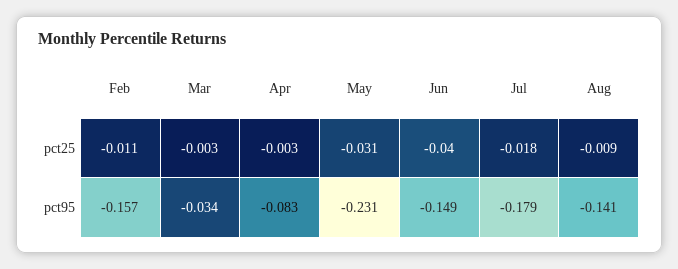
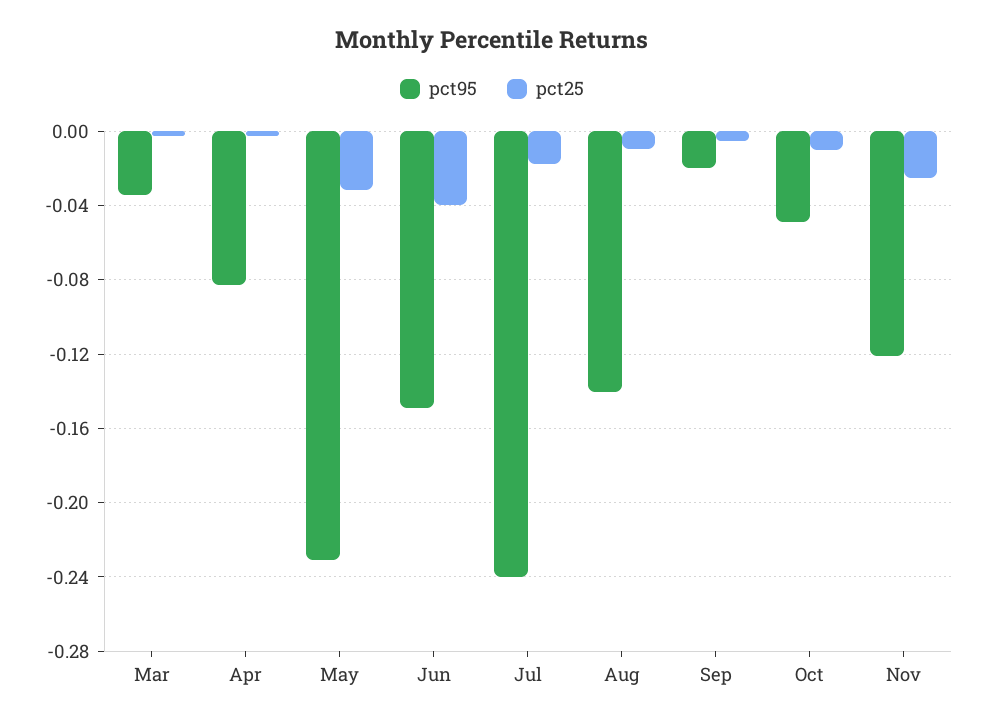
pct25, Feb: -0.011 -> none
pct95, Feb: -0.157 -> none
pct95, Jul: -0.179 -> -0.24
pct95, Sep: none -> -0.02
pct25, Sep: none -> -0.005
pct95, Oct: none -> -0.05
pct25, Oct: none -> -0.01
pct95, Nov: none -> -0.12
pct25, Nov: none -> -0.025

